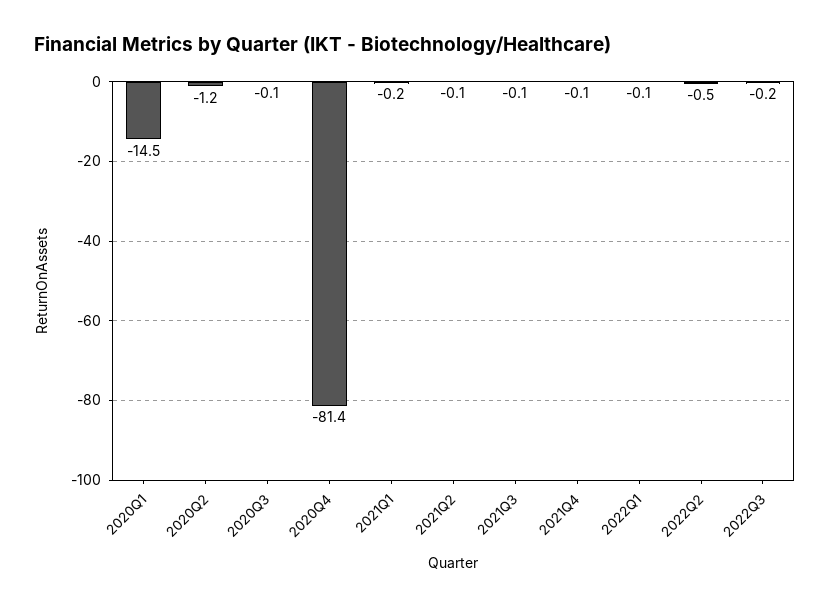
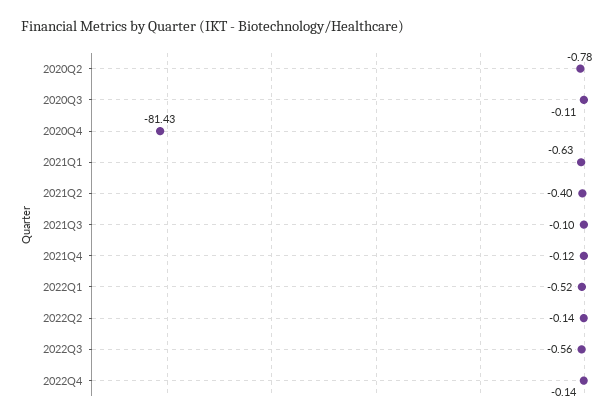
2020Q1: -14.5 -> none
2020Q2: -1.2 -> -0.78
2021Q1: -0.2 -> -0.63
2021Q2: -0.1 -> -0.4
2022Q1: -0.1 -> -0.52
2022Q2: -0.5 -> -0.14
2022Q3: -0.2 -> -0.56
2022Q4: none -> -0.14

